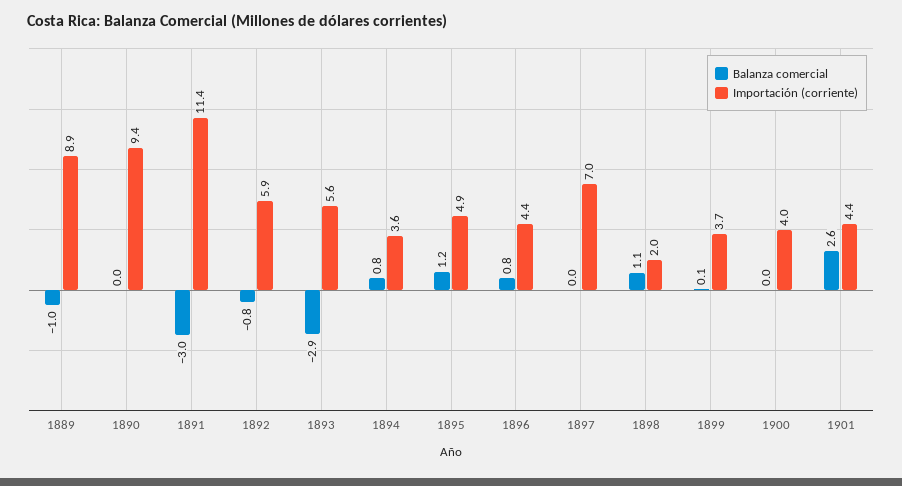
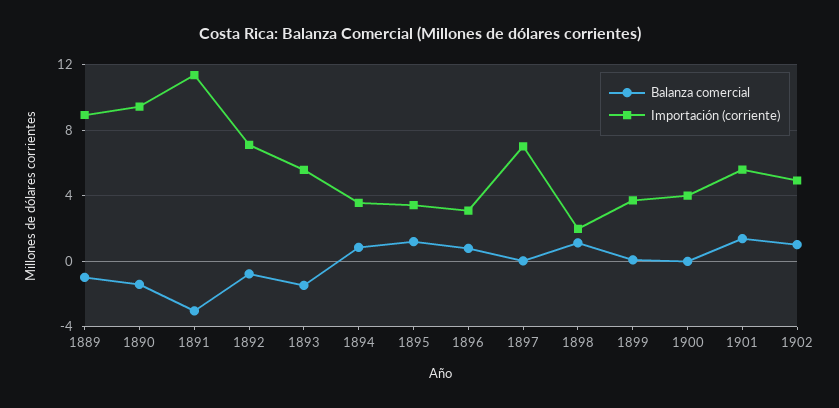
Balanza comercial, 1890: 0 -> -1.5
Importación (corriente), 1892: 5.9 -> 7
Balanza comercial, 1893: -2.9 -> -1.5
Importación (corriente), 1895: 4.9 -> 3.5
Importación (corriente), 1896: 4.4 -> 3
Balanza comercial, 1901: 2.6 -> 1.5
Importación (corriente), 1901: 4.4 -> 5.5
Balanza comercial, 1902: none -> 1
Importación (corriente), 1902: none -> 5

